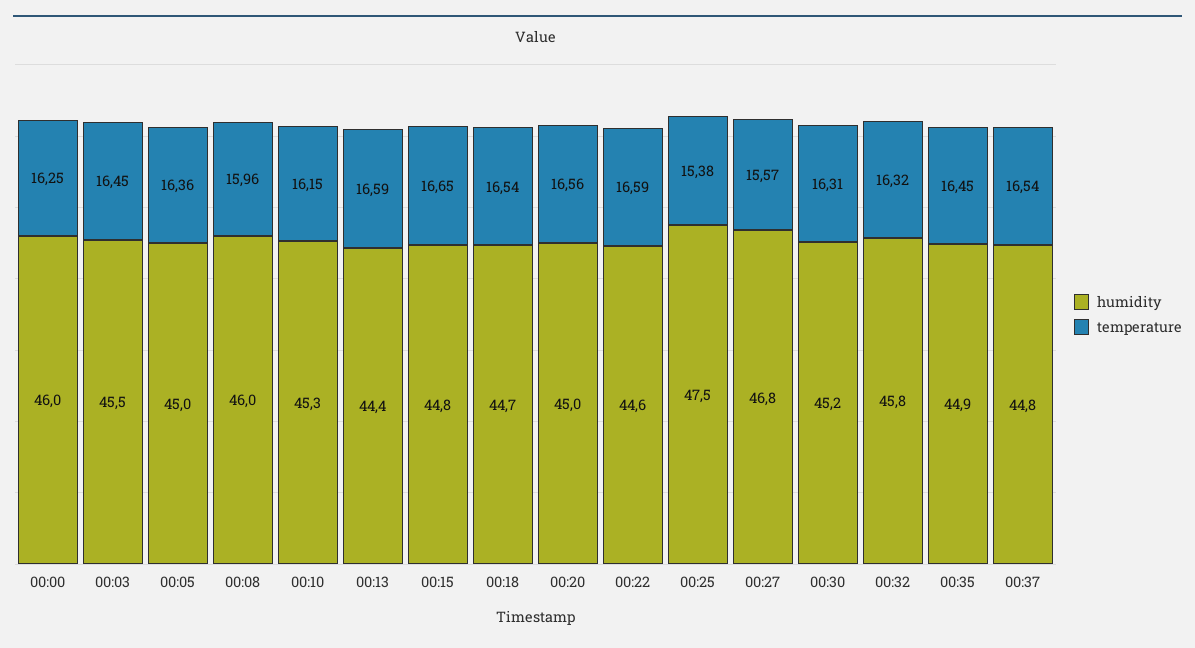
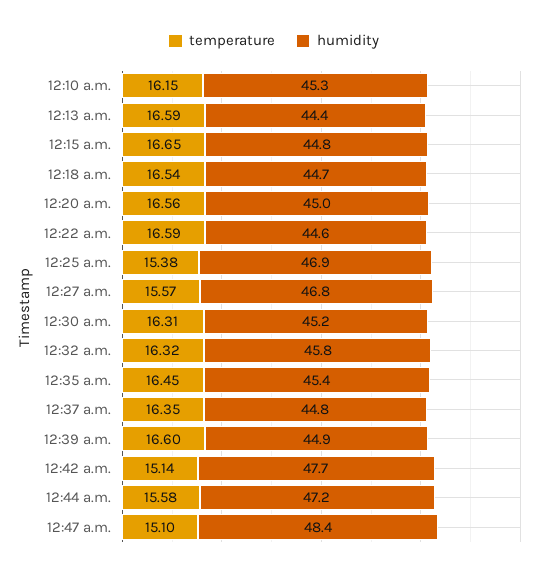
humidity, 00:00: 46 -> none
temperature, 00:00: 16.25 -> none
humidity, 00:03: 45.5 -> none
temperature, 00:03: 16.45 -> none
humidity, 00:05: 45 -> none
temperature, 00:05: 16.36 -> none
humidity, 00:08: 46 -> none
temperature, 00:08: 15.96 -> none
humidity, 00:25: 47.5 -> 46.9
humidity, 00:35: 44.9 -> 45.4
temperature, 00:37: 16.54 -> 16.35
temperature, 12:39 a.m.: none -> 16.6
humidity, 12:39 a.m.: none -> 44.9
temperature, 12:42 a.m.: none -> 15.14
humidity, 12:42 a.m.: none -> 47.7
temperature, 12:44 a.m.: none -> 15.58
humidity, 12:44 a.m.: none -> 47.2
temperature, 12:47 a.m.: none -> 15.1
humidity, 12:47 a.m.: none -> 48.4

